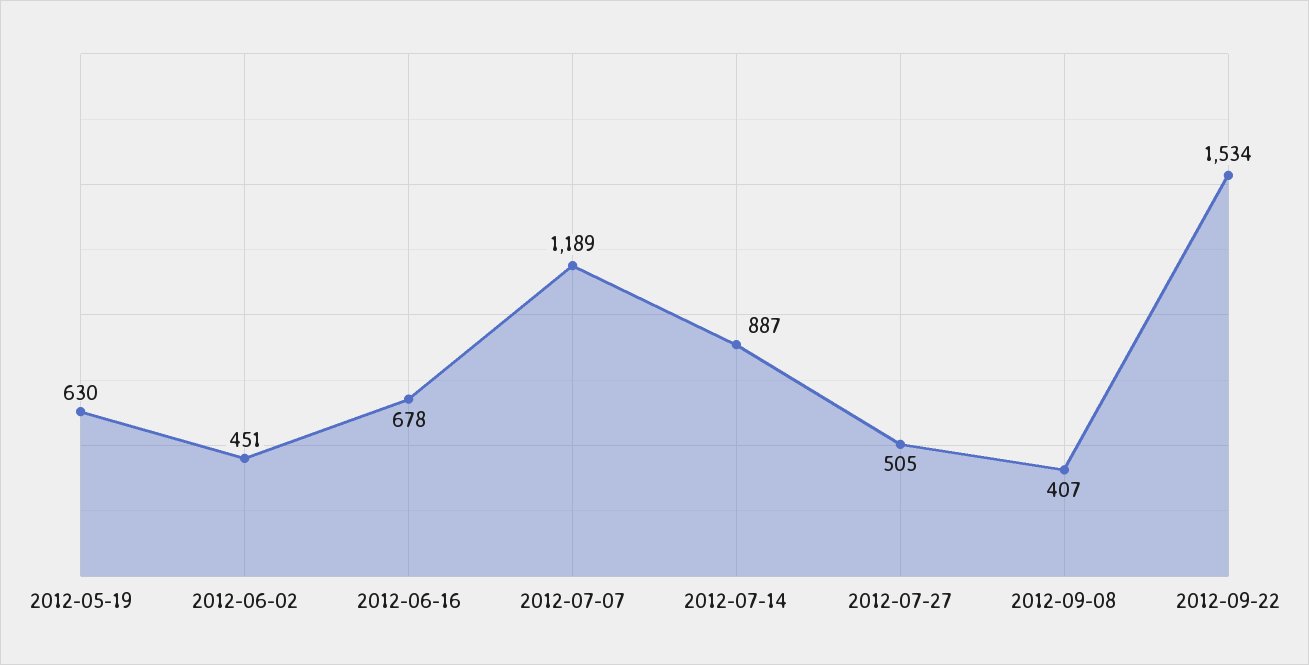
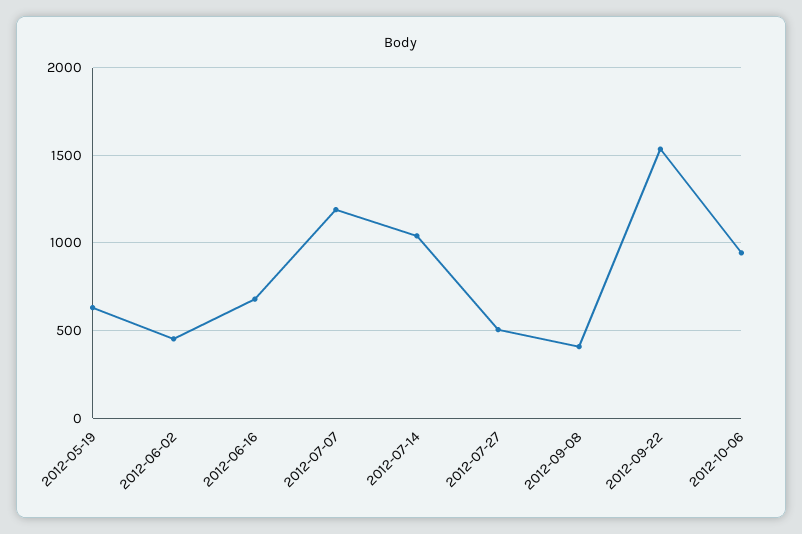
2012-07-14: 887 -> 1050
2012-10-06: none -> 950

